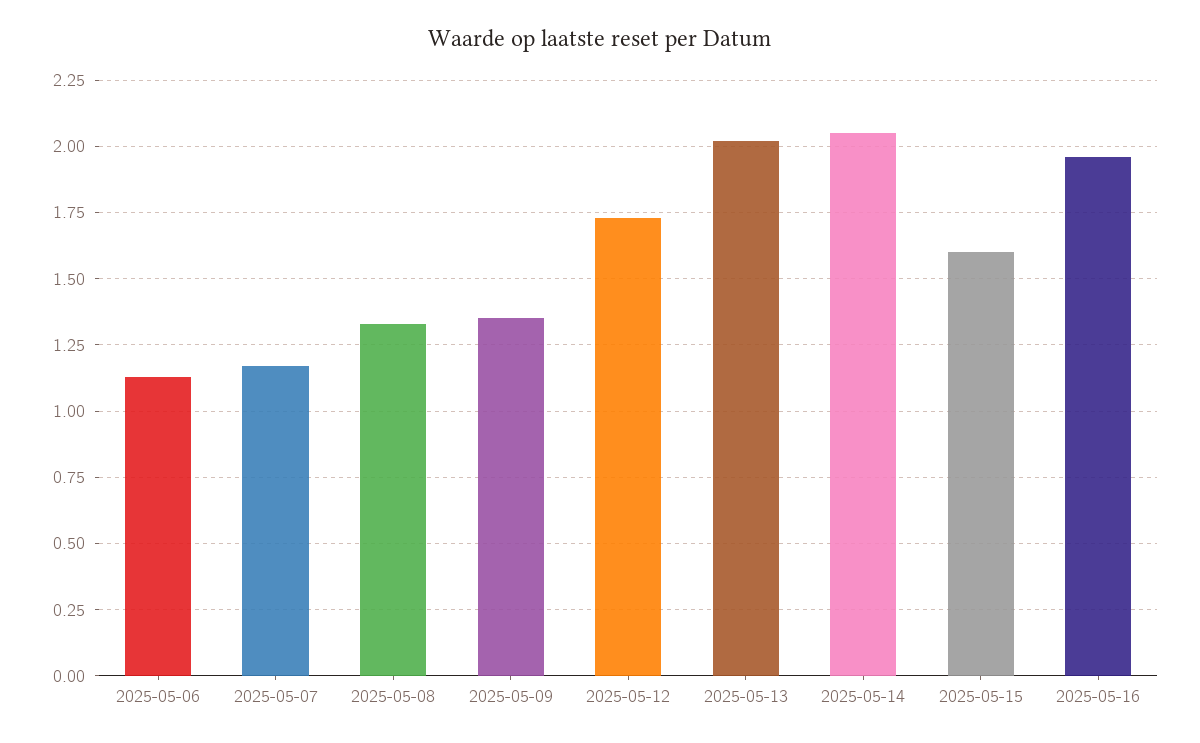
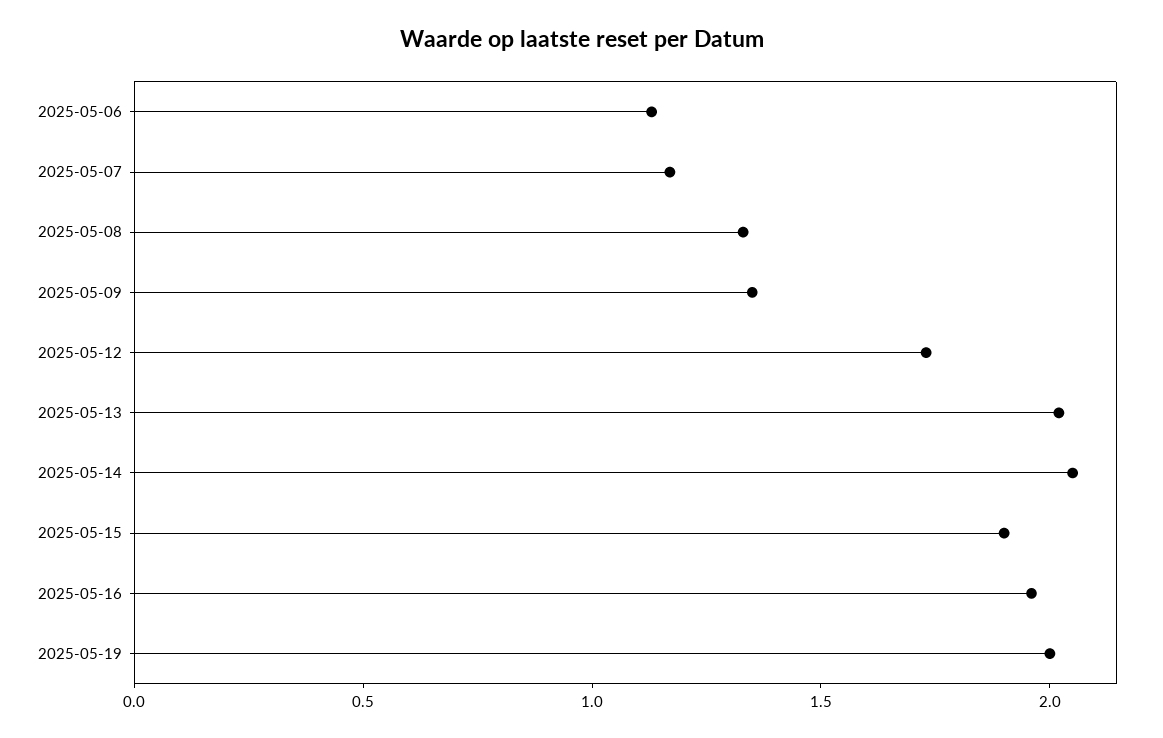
2025-05-15: 1.6 -> 1.9
2025-05-19: none -> 2

